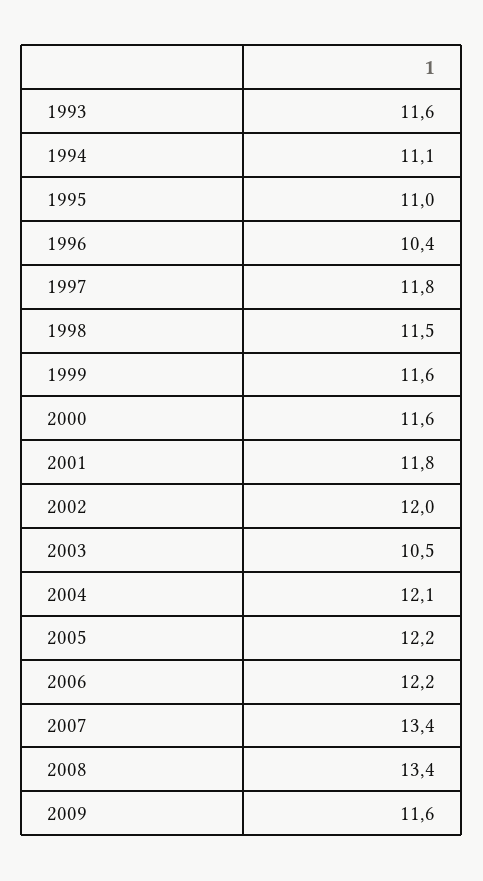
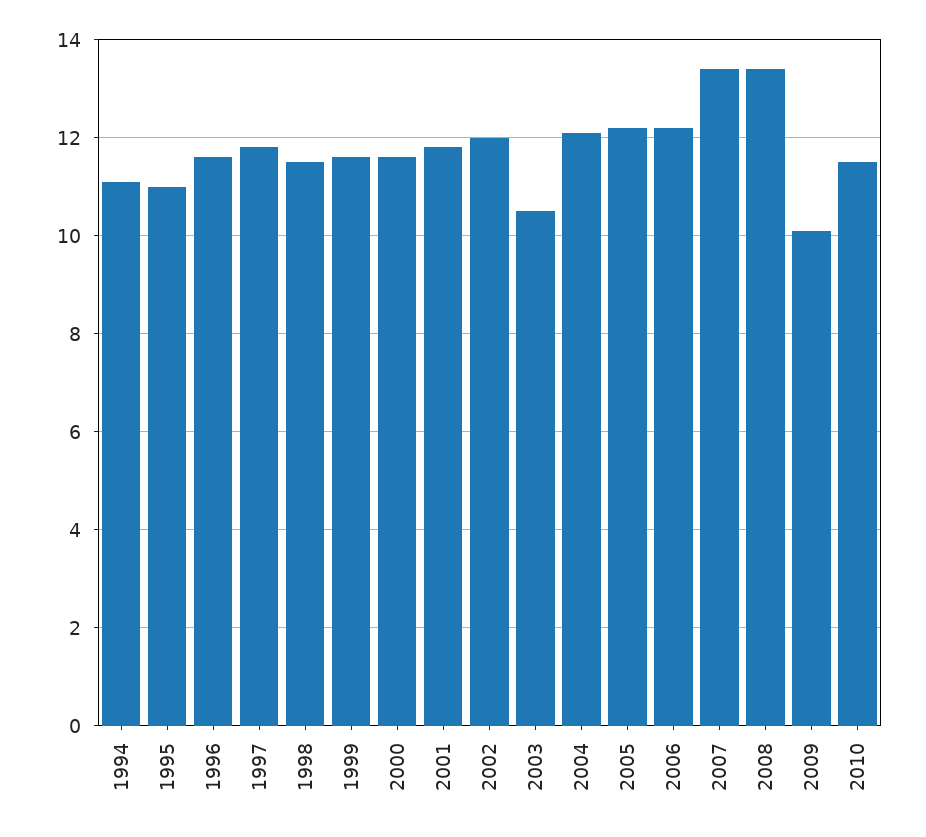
1993: 11.6 -> none
1996: 10.4 -> 11.5
2009: 11.6 -> 10
2010: none -> 11.5

